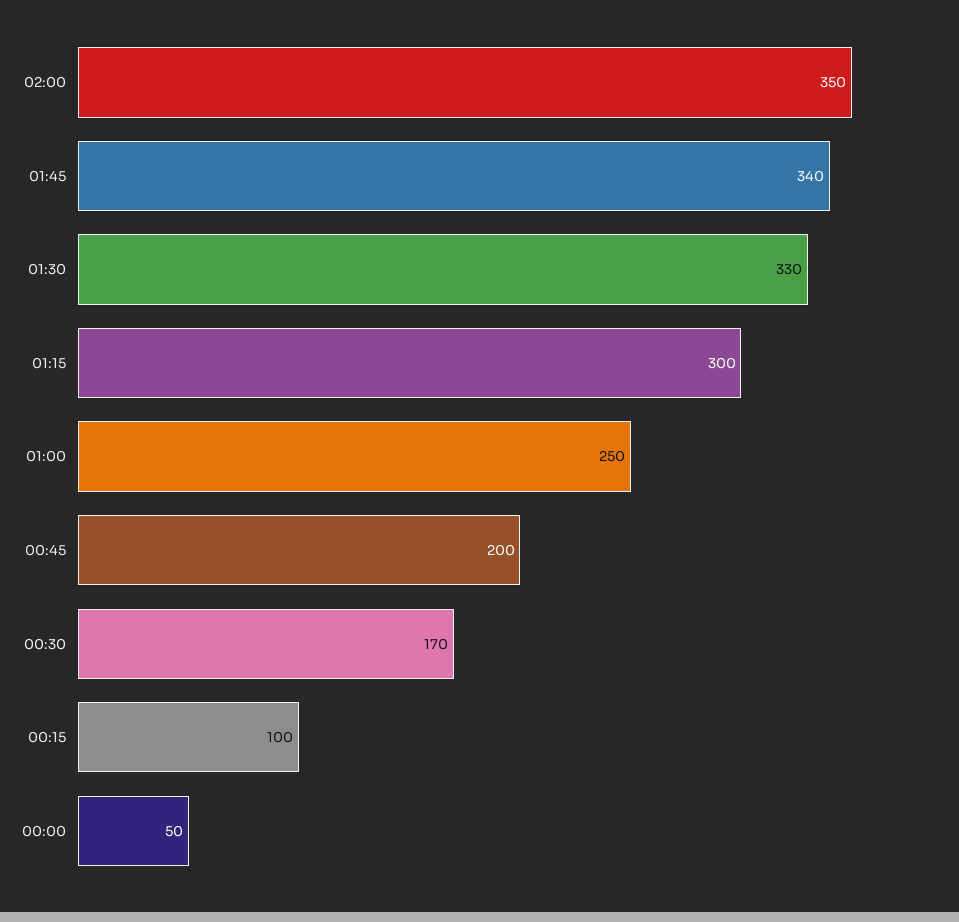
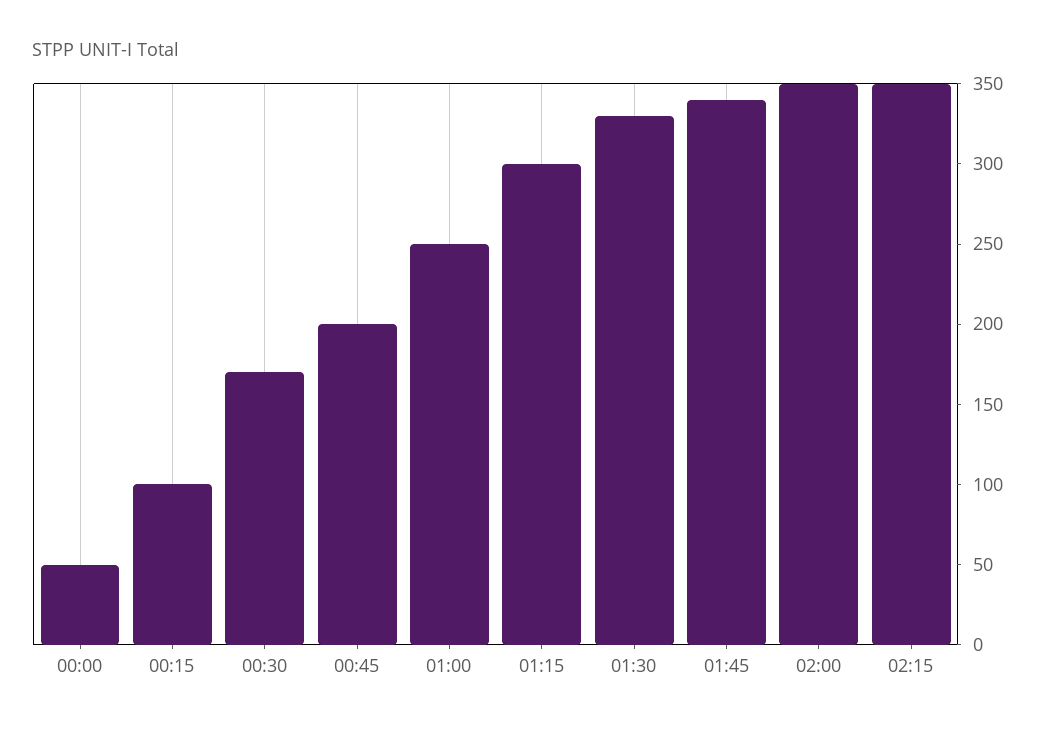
02:15: none -> 350

